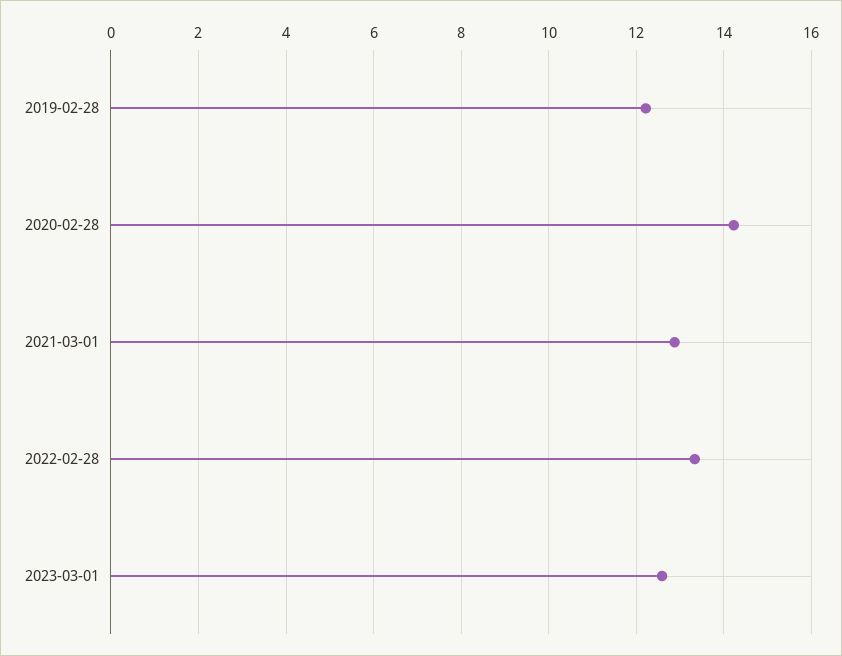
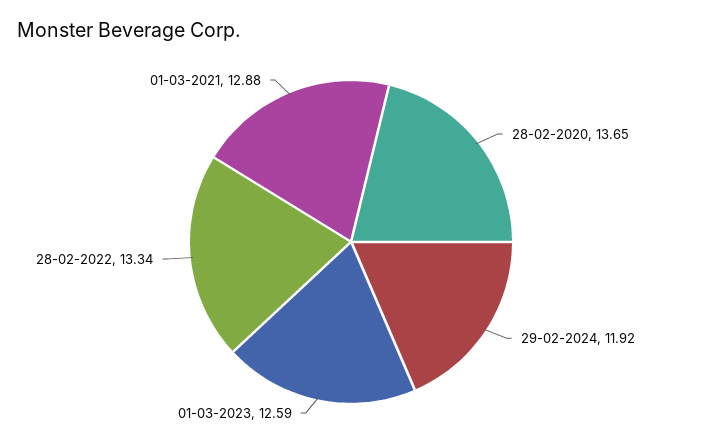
2019-02-28: 12.2 -> none
2020-02-28: 14.2 -> 13.65
29-02-2024: none -> 11.92

